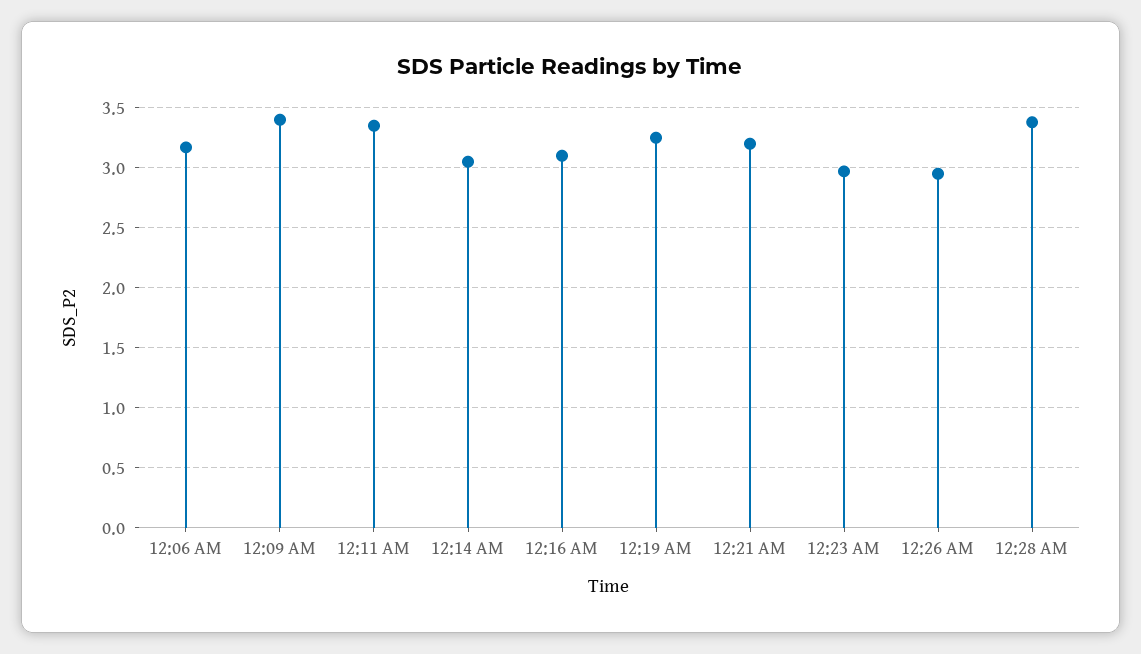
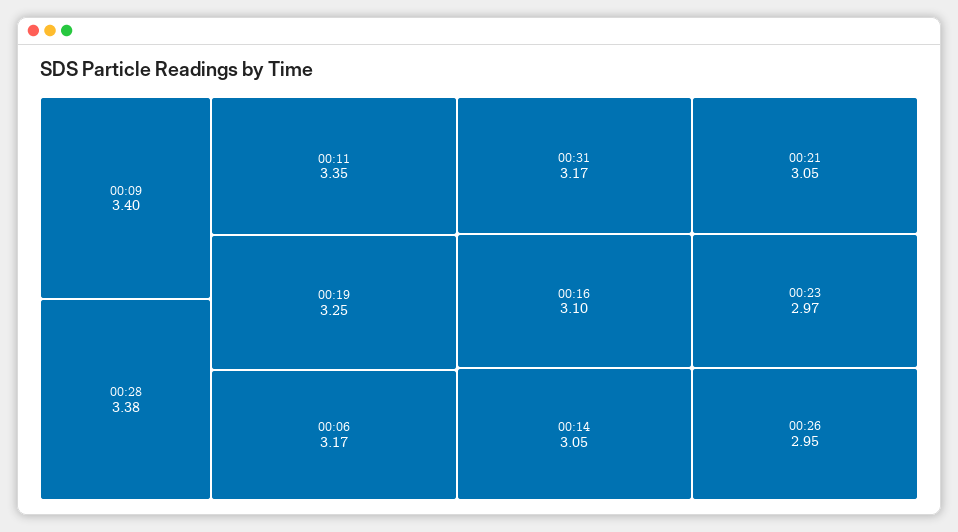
12:21 AM: 3.2 -> 3.05
00:31: none -> 3.17

